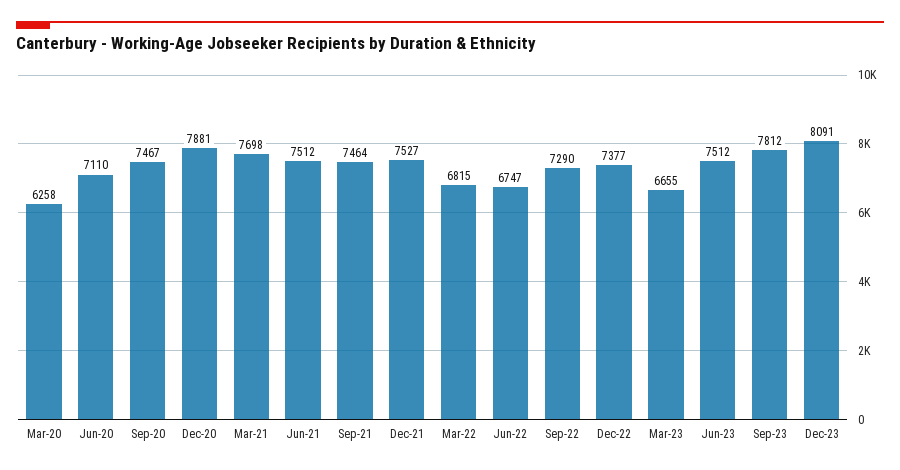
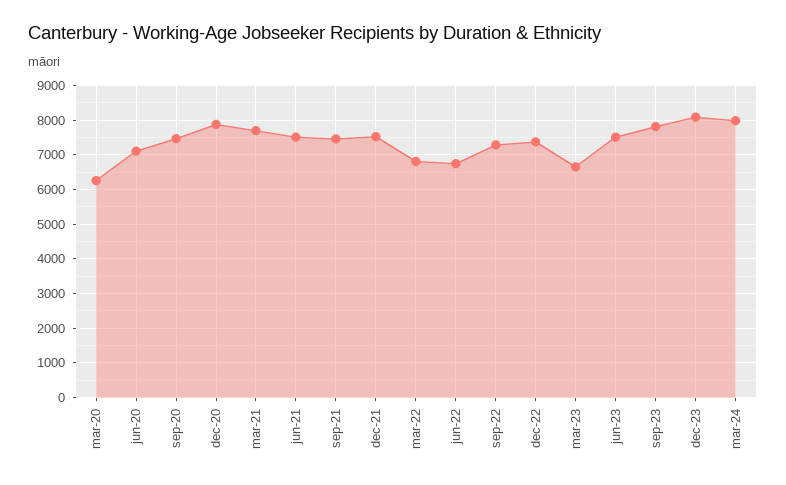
mar-24: none -> 8000

